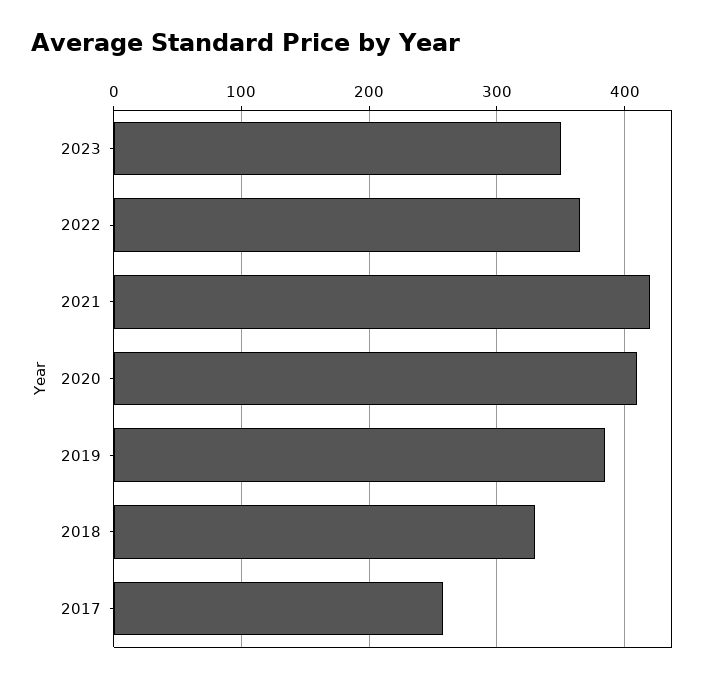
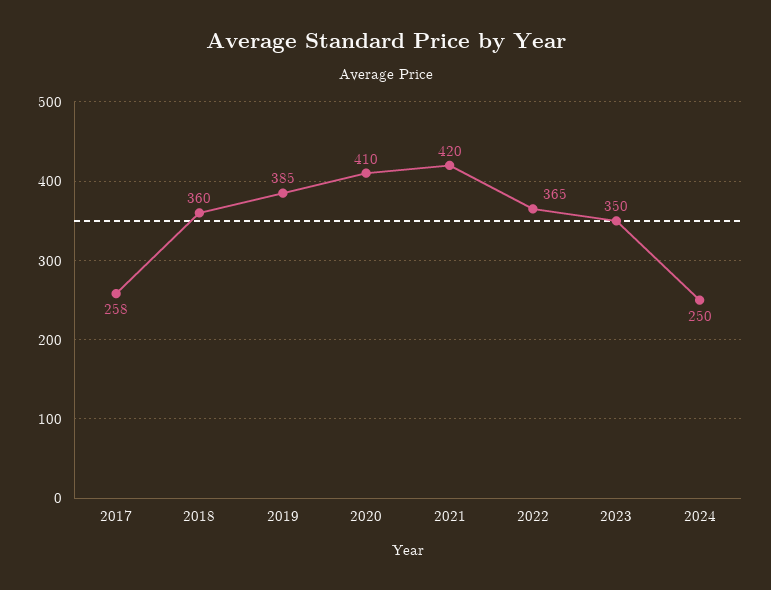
2018: 330 -> 360
2024: none -> 250

